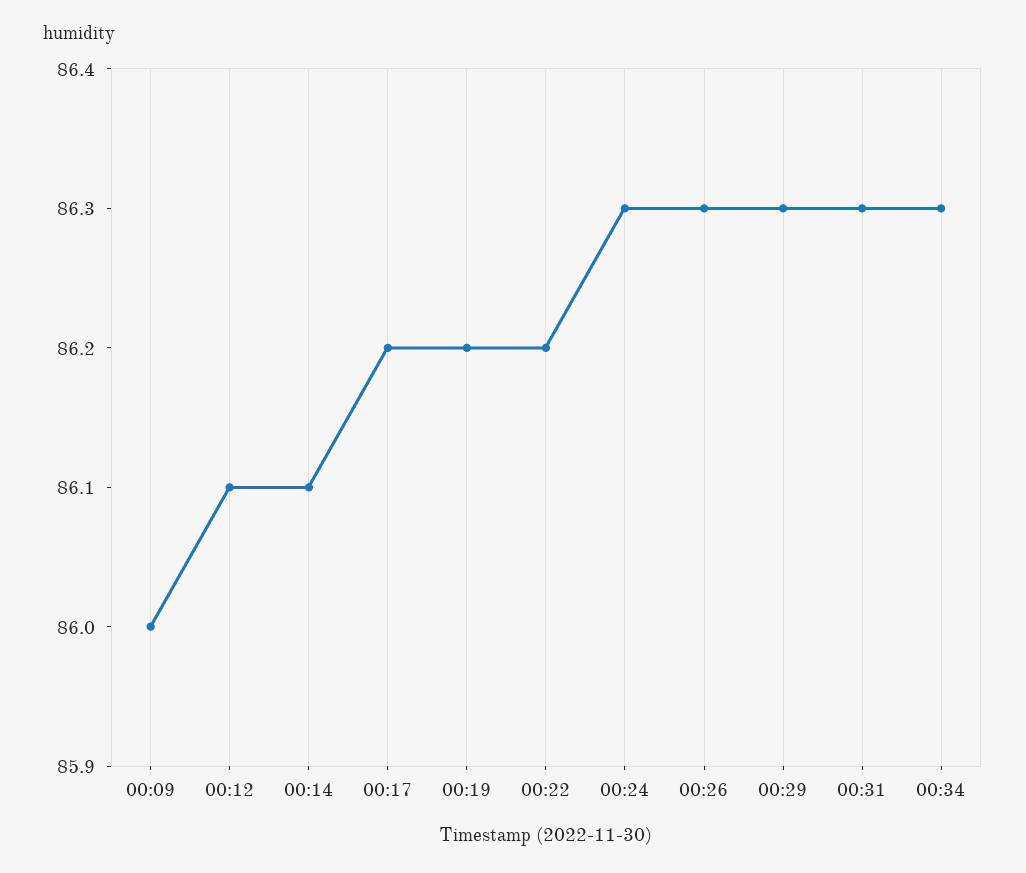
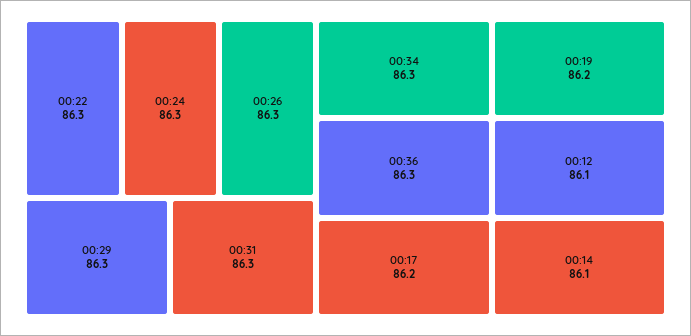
00:09: 86 -> none
00:22: 86.2 -> 86.3
00:36: none -> 86.3

